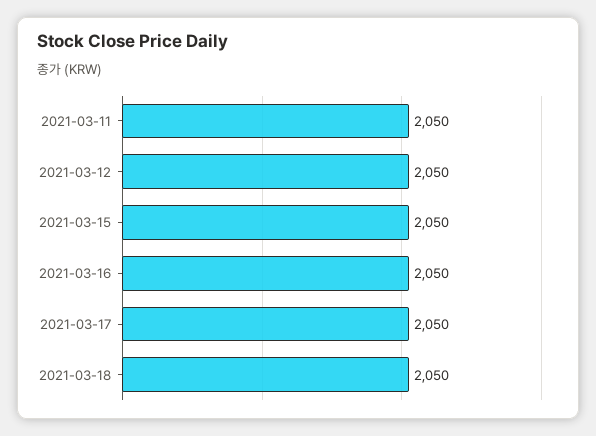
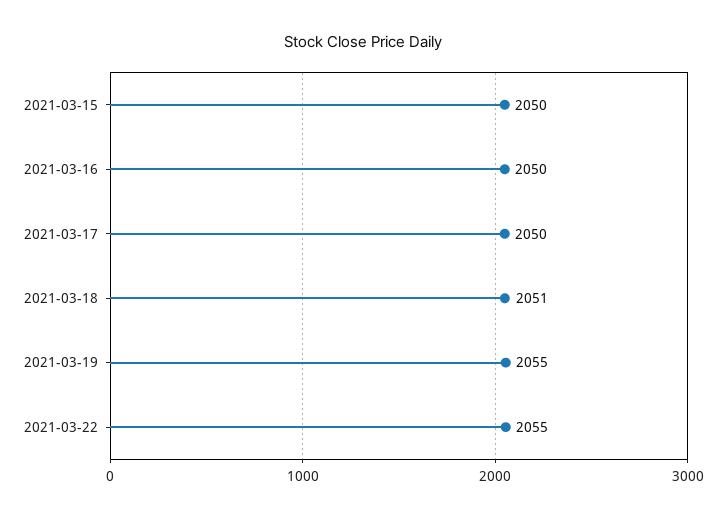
2021-03-11: 2050 -> none
2021-03-12: 2050 -> none
2021-03-18: 2050 -> 2051
2021-03-19: none -> 2055
2021-03-22: none -> 2055

